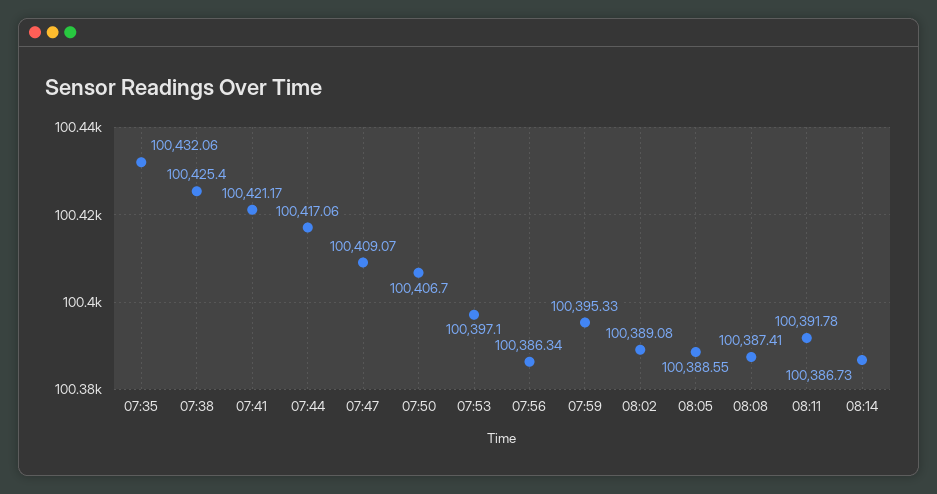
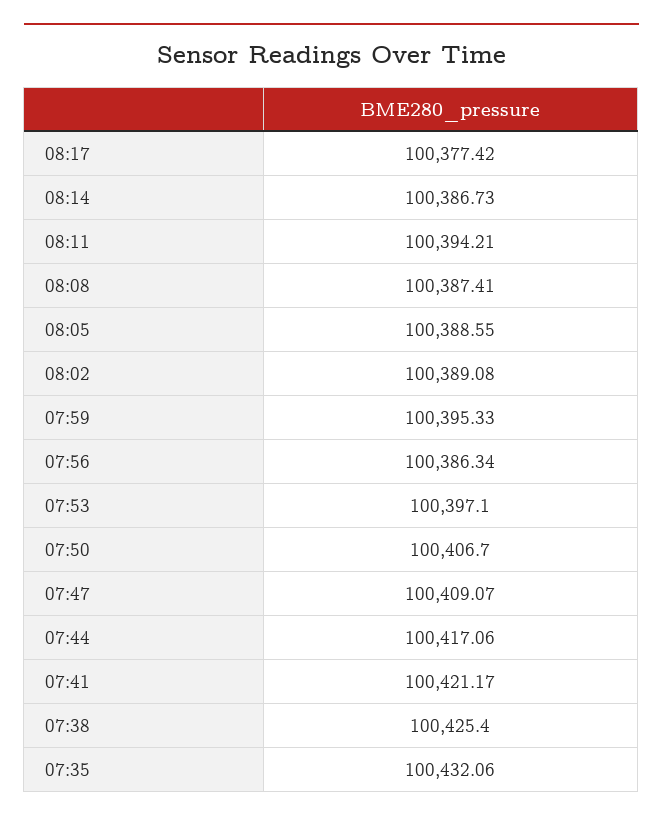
08:11: 100391.78 -> 100394.21
08:17: none -> 100377.42

